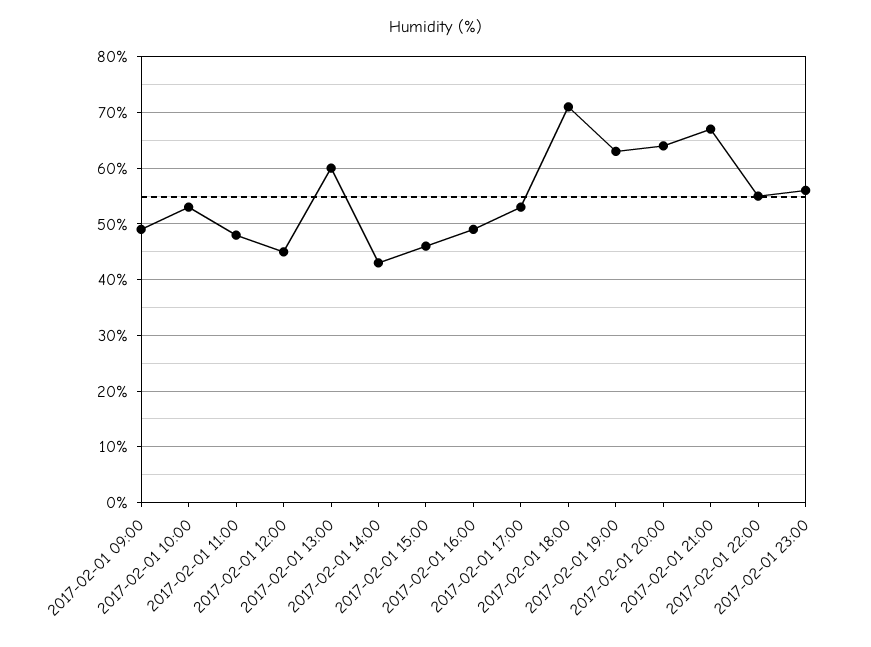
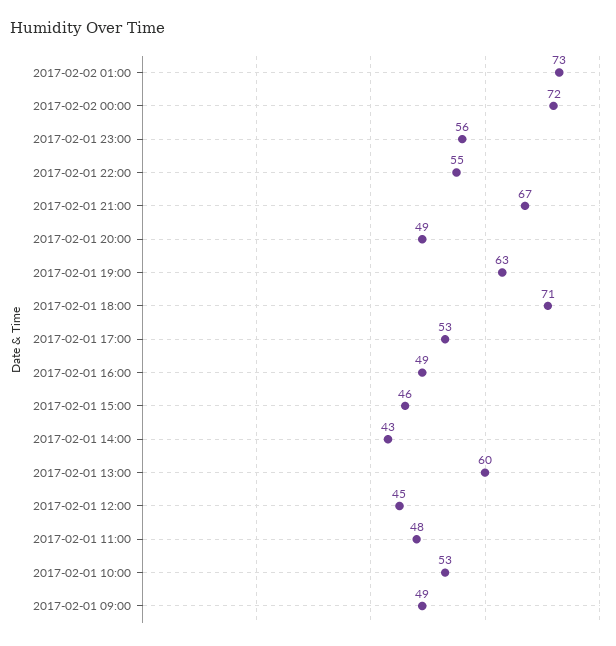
2017-02-01 20:00: 65 -> 49
2017-02-02 01:00: none -> 73
2017-02-02 00:00: none -> 72

